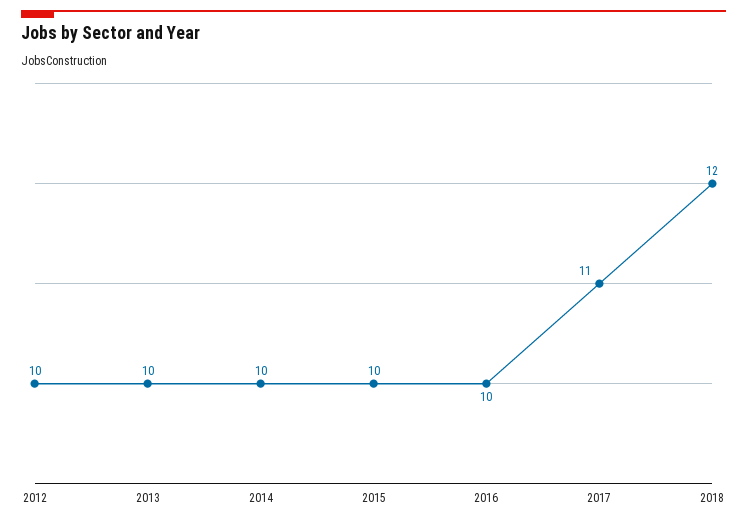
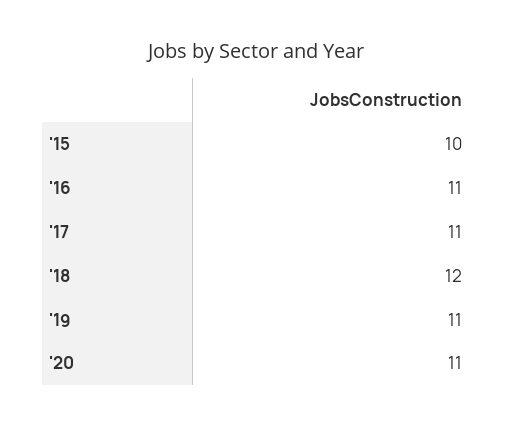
2012: 10 -> none
2013: 10 -> none
2014: 10 -> none
2016: 10 -> 11
'19: none -> 11
'20: none -> 11

